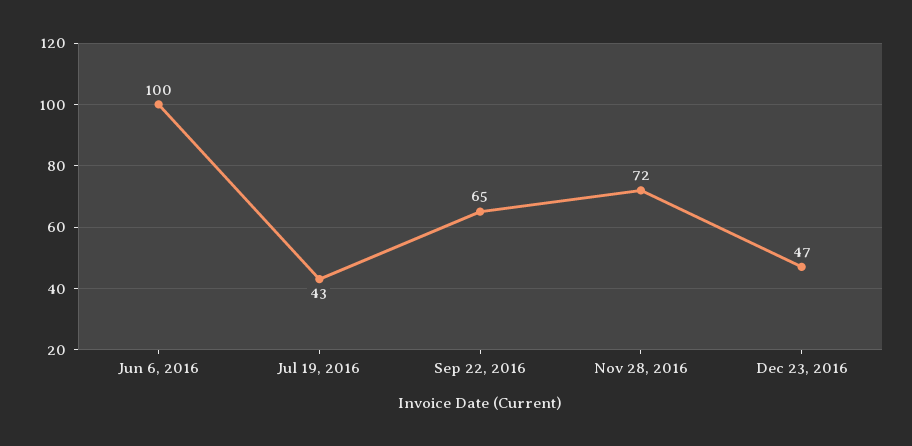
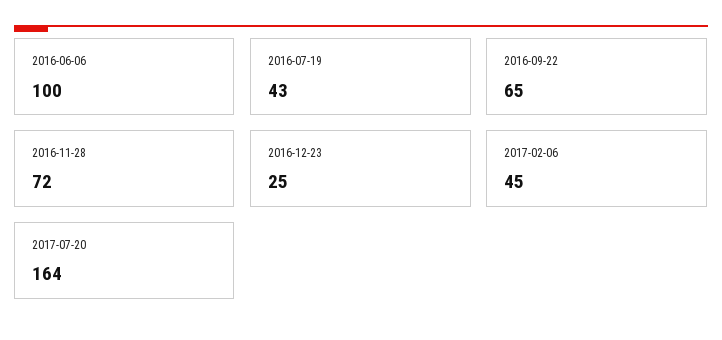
Dec 23, 2016: 47 -> 25
2017-02-06: none -> 45
2017-07-20: none -> 164

